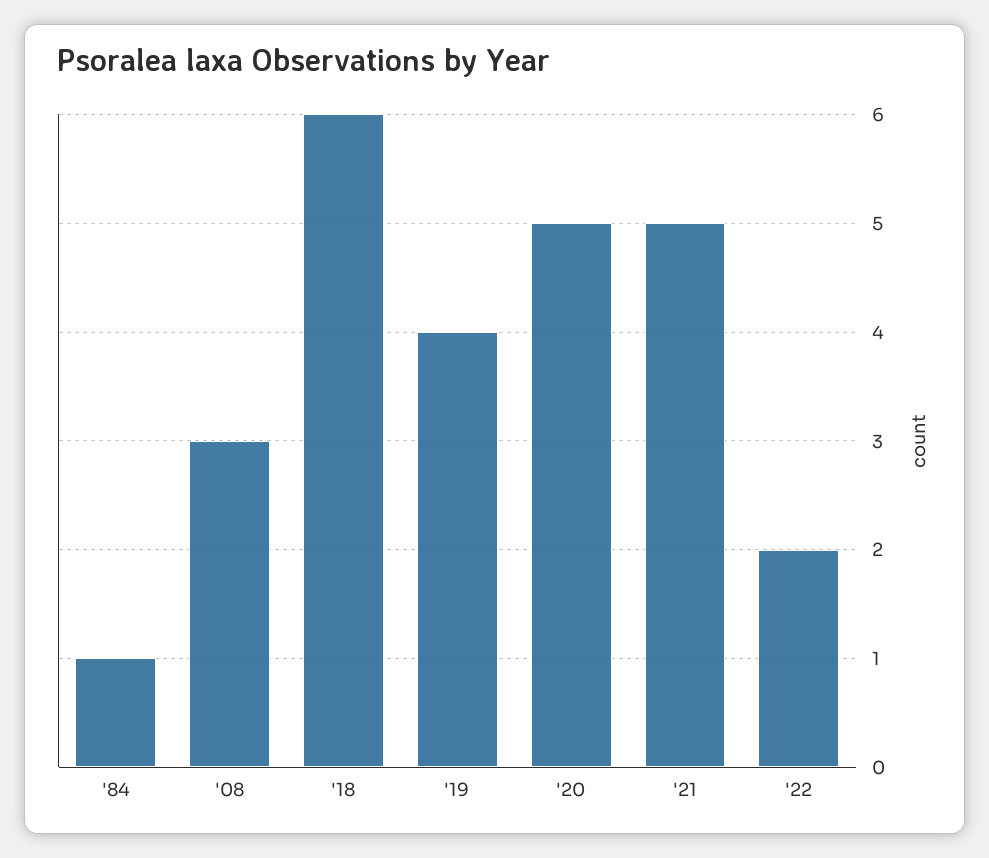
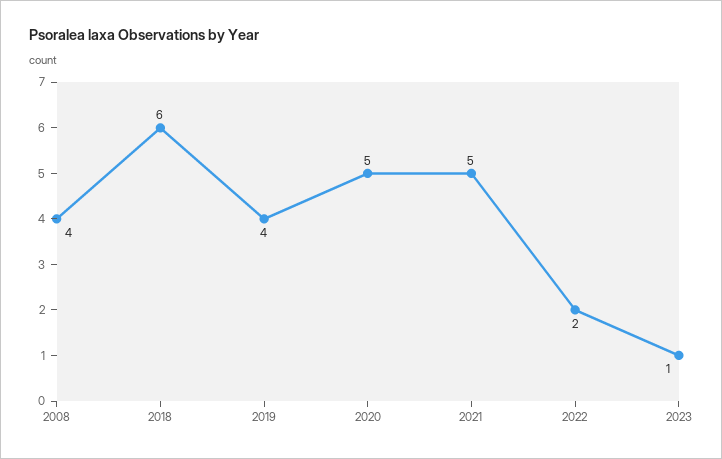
'84: 1 -> none
'08: 3 -> 4
2023: none -> 1

